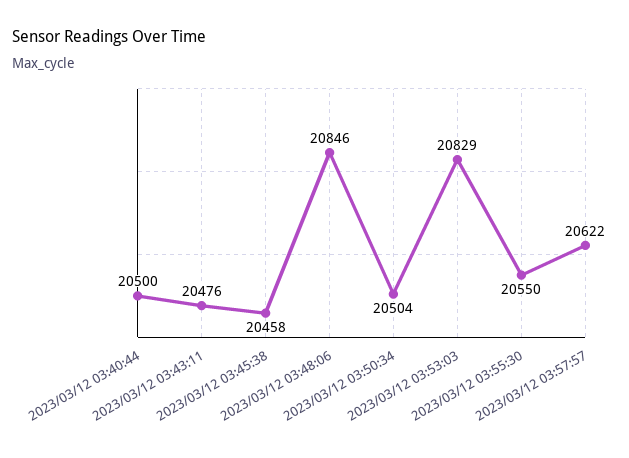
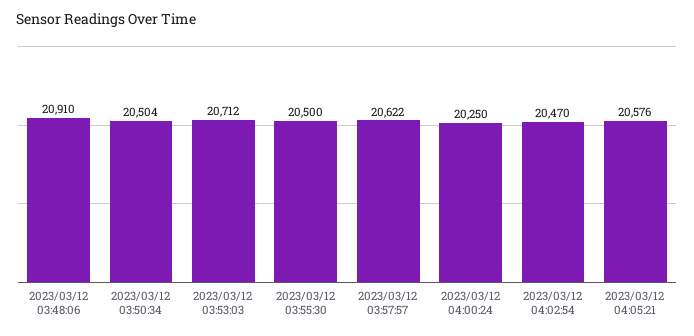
2023/03/12 03:40:44: 20500 -> none
2023/03/12 03:43:11: 20476 -> none
2023/03/12 03:45:38: 20458 -> none
2023/03/12 03:48:06: 20846 -> 20910
2023/03/12 03:53:03: 20829 -> 20712
2023/03/12 03:55:30: 20550 -> 20500
2023/03/12 04:00:24: none -> 20250
2023/03/12 04:02:54: none -> 20470
2023/03/12 04:05:21: none -> 20576

